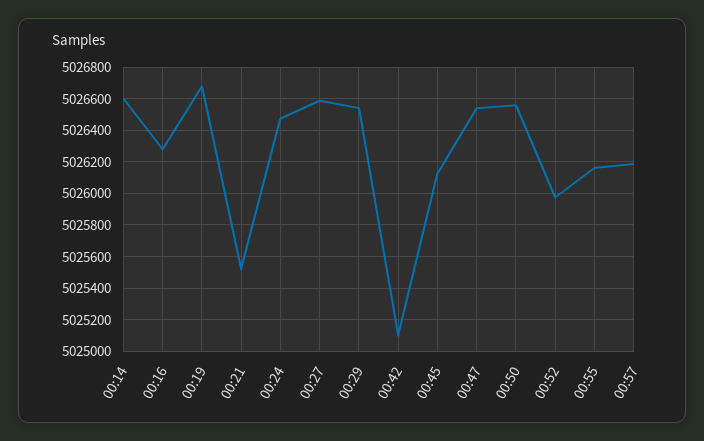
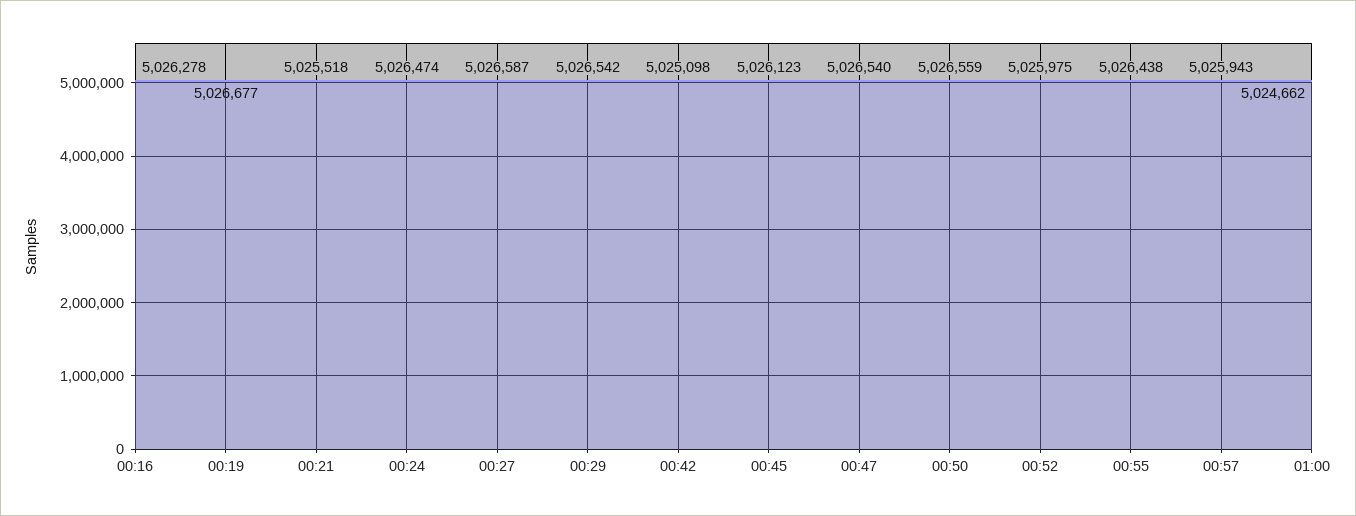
00:14: 5026600 -> none
00:55: 5026150 -> 5026438
00:57: 5026200 -> 5025943
01:00: none -> 5024662

